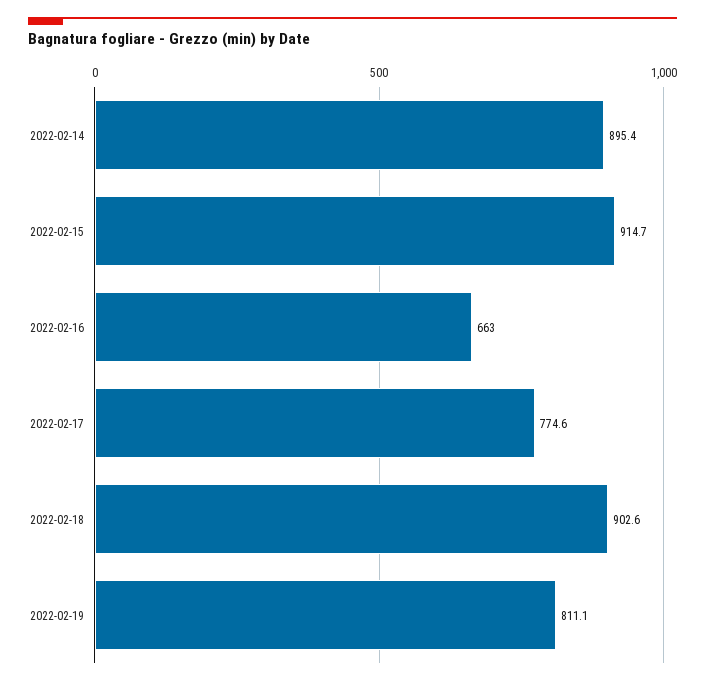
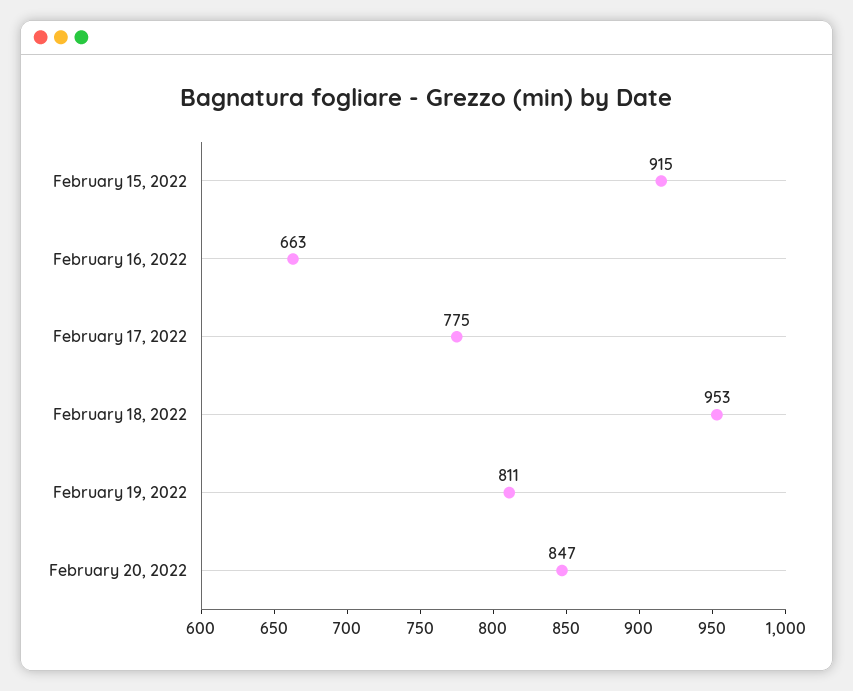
2022-02-14: 895.4 -> none
2022-02-18: 902.6 -> 953
February 20, 2022: none -> 847

